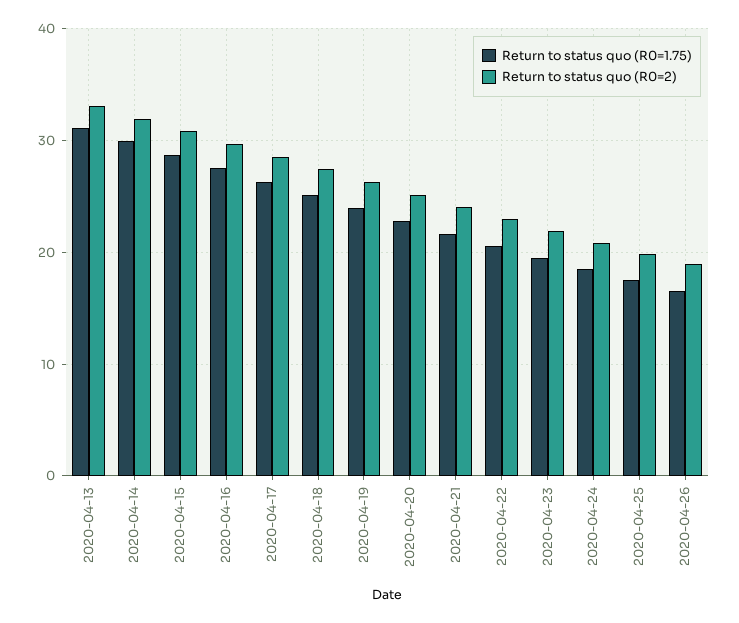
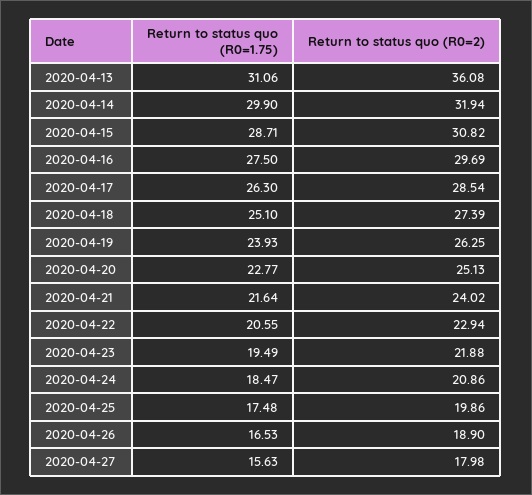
Return to status quo (R0=2), 2020-04-13: 33 -> 36.08
Return to status quo (R0=1.75), 2020-04-27: none -> 15.63
Return to status quo (R0=2), 2020-04-27: none -> 17.98

